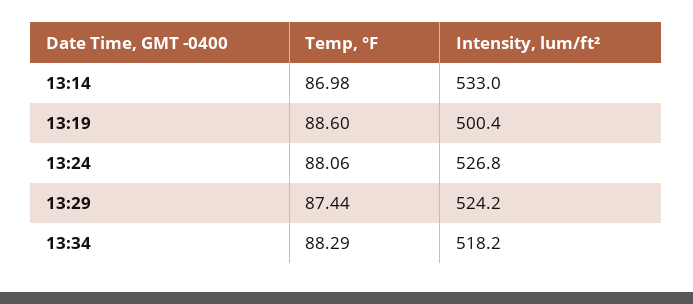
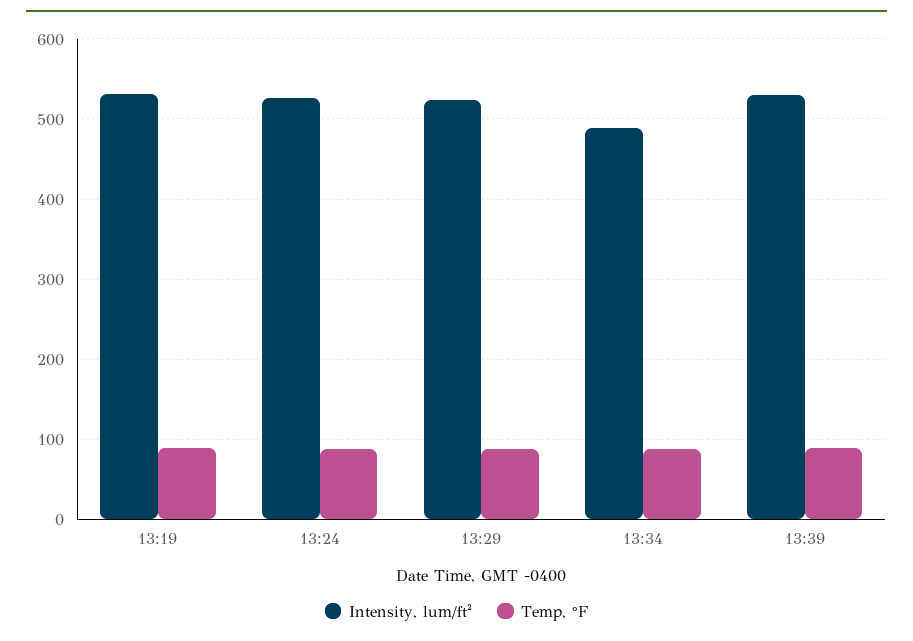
Temp, °F, 13:14: 86.98 -> none
Intensity, lum/ft², 13:14: 533 -> none
Intensity, lum/ft², 13:19: 500.4 -> 530
Intensity, lum/ft², 13:34: 518.2 -> 490
Intensity, lum/ft², 13:39: none -> 530
Temp, °F, 13:39: none -> 90

